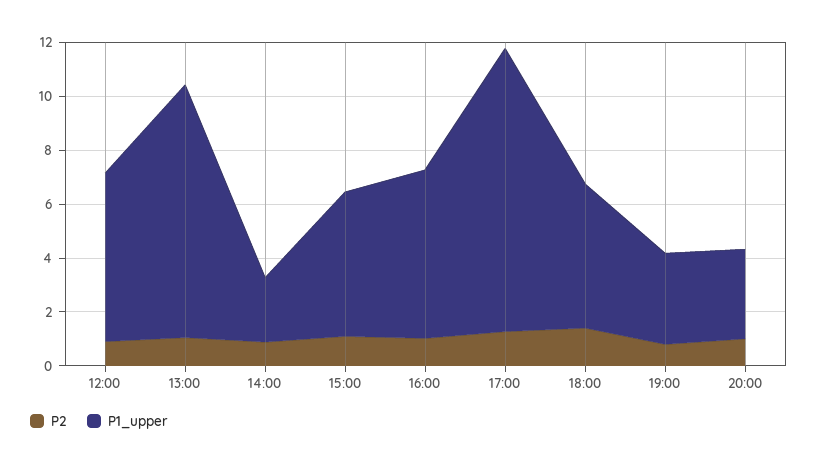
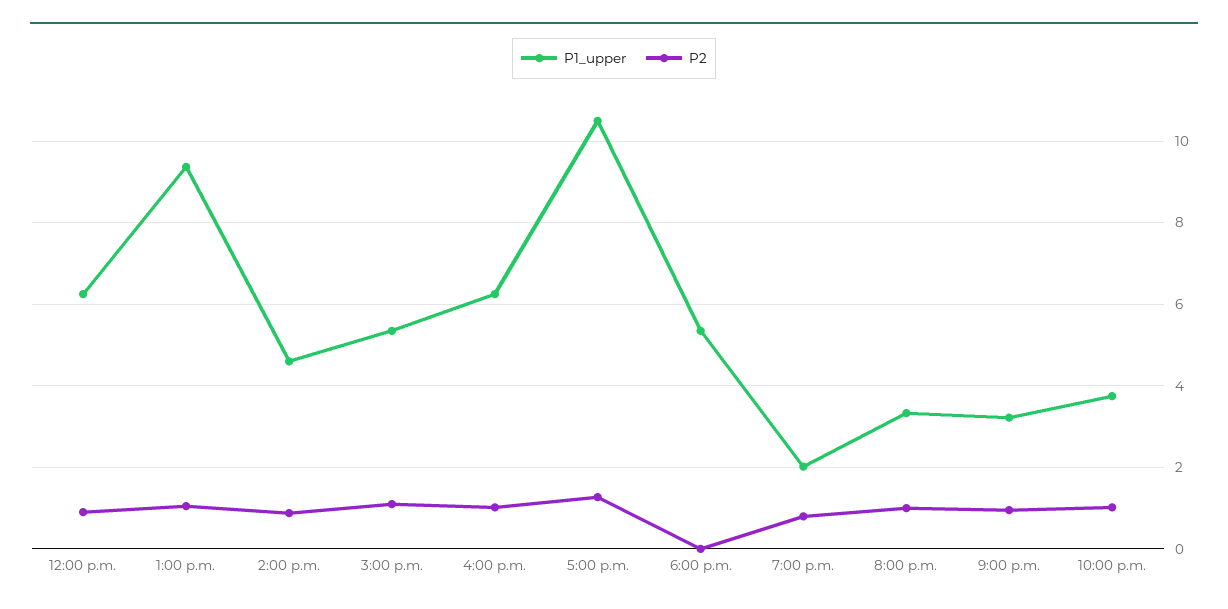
P1_upper, 14:00: 2.5 -> 4.6
P2, 18:00: 1.5 -> 0
P1_upper, 19:00: 3.5 -> 2
P1_upper, 9:00 p.m.: none -> 3.2
P2, 9:00 p.m.: none -> 1
P1_upper, 10:00 p.m.: none -> 3.8
P2, 10:00 p.m.: none -> 1

